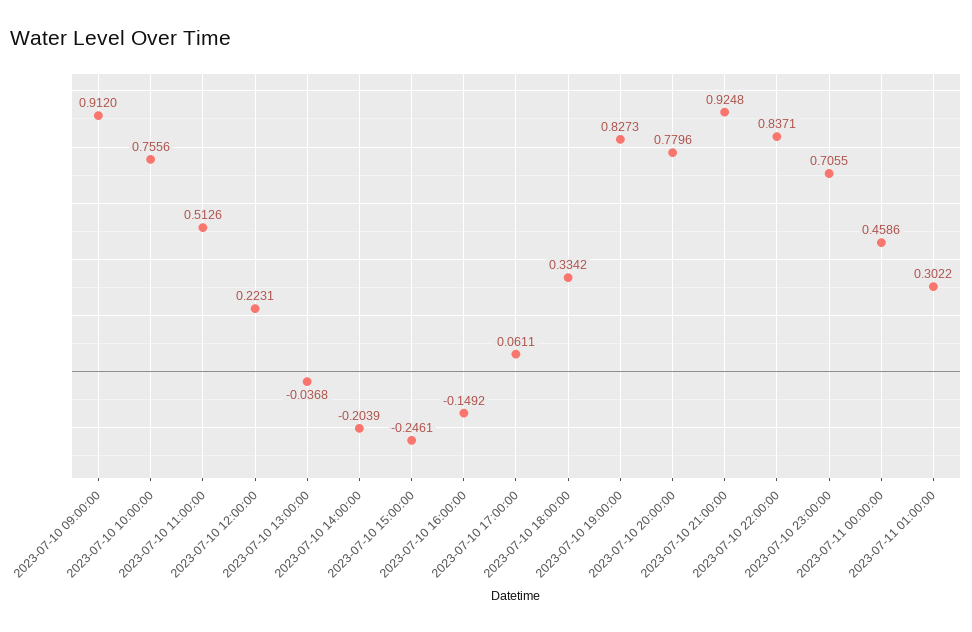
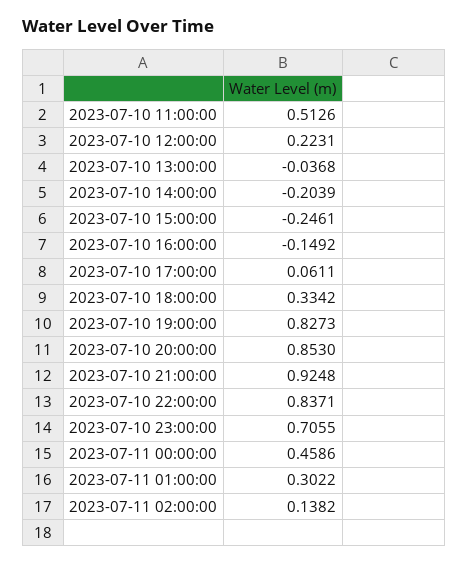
2023-07-10 09:00:00: 0.912 -> none
2023-07-10 10:00:00: 0.7556 -> none
2023-07-10 20:00:00: 0.7796 -> 0.853
2023-07-11 02:00:00: none -> 0.1382

